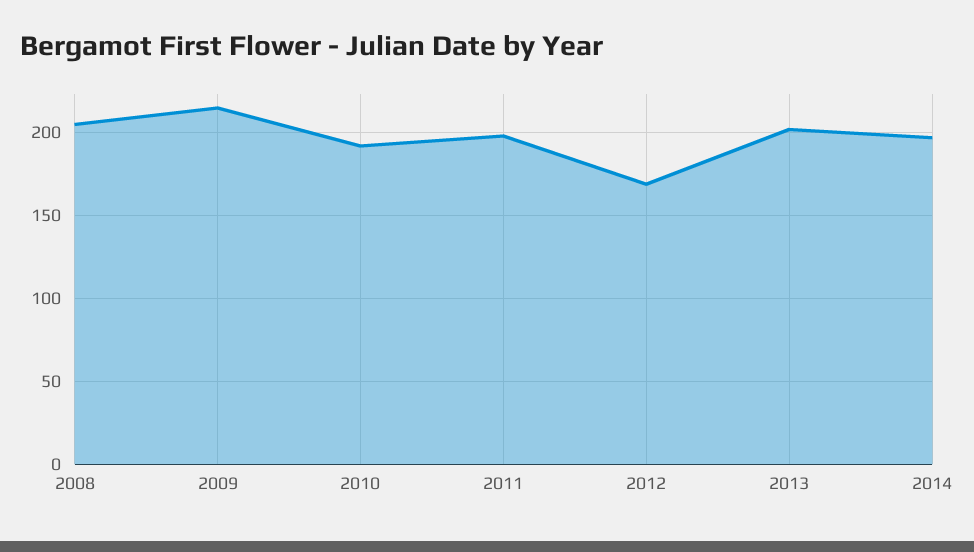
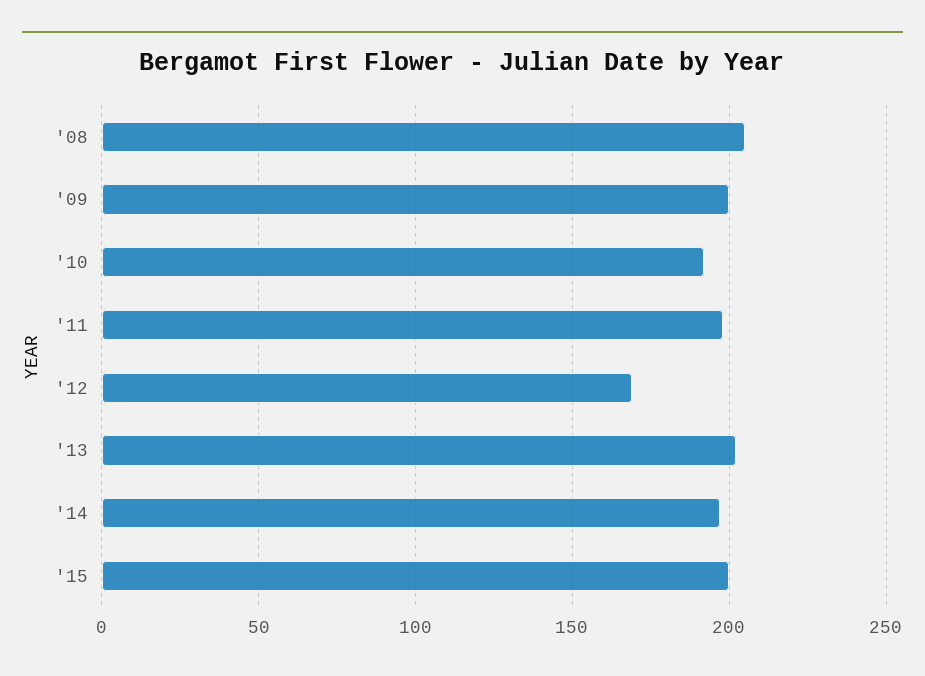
2009: 215 -> 200
'15: none -> 200

